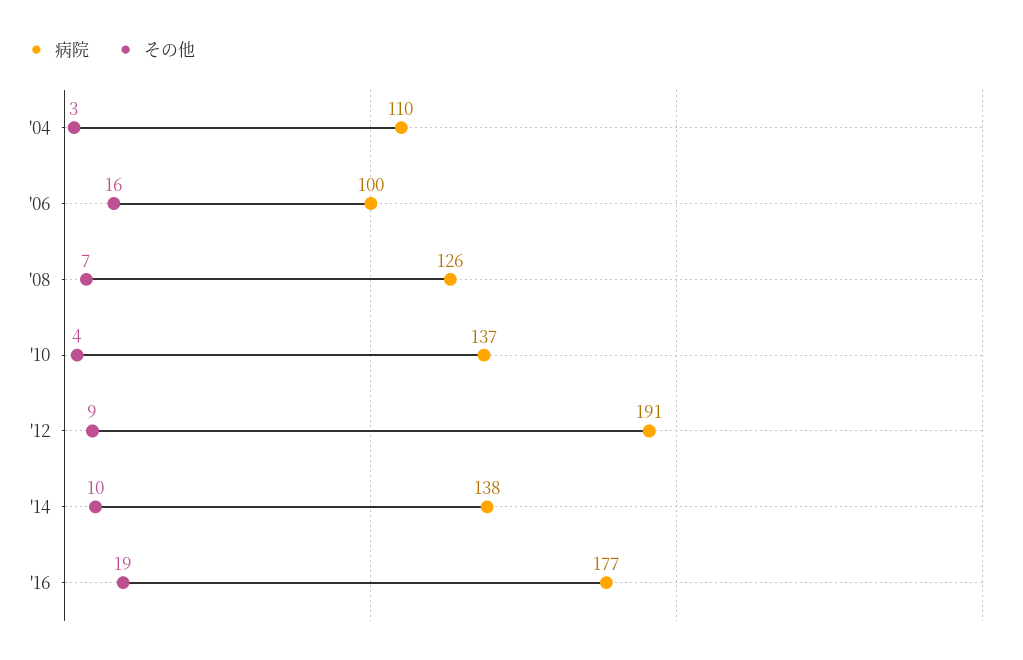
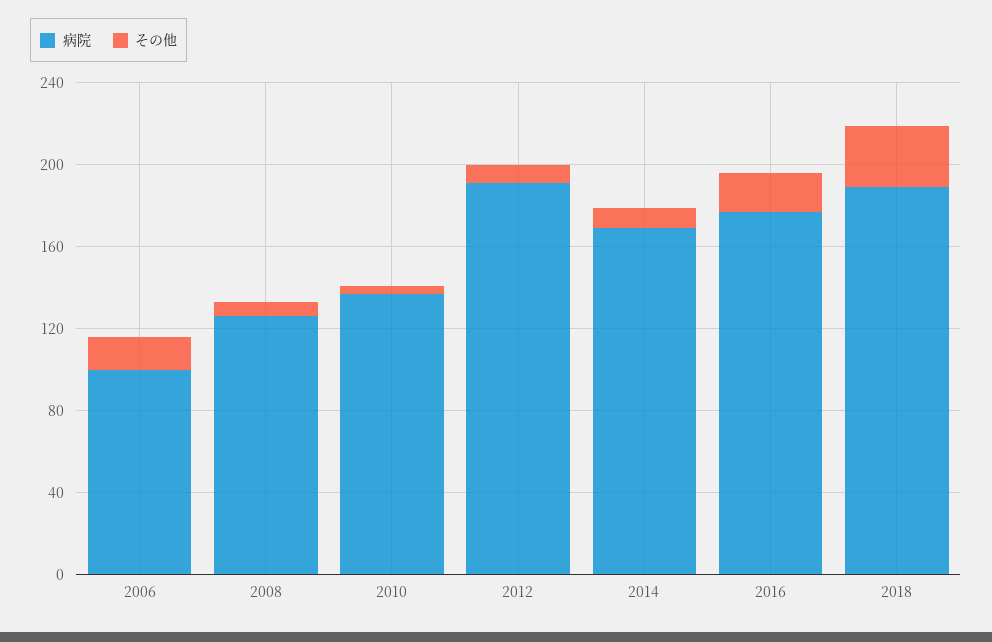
病院, '04: 110 -> none
その他, '04: 3 -> none
病院, '14: 138 -> 170
病院, 2018: none -> 190
その他, 2018: none -> 30

